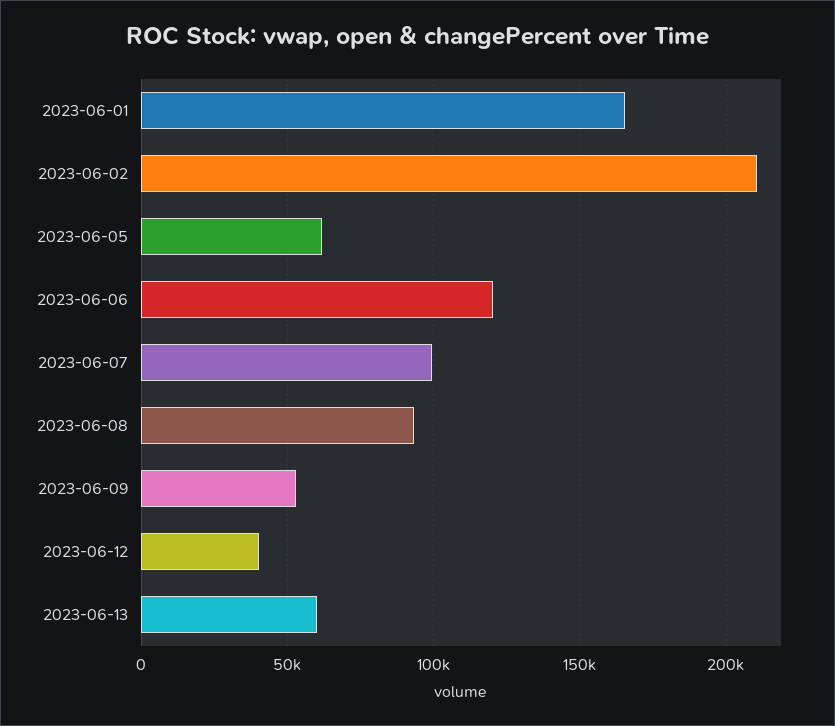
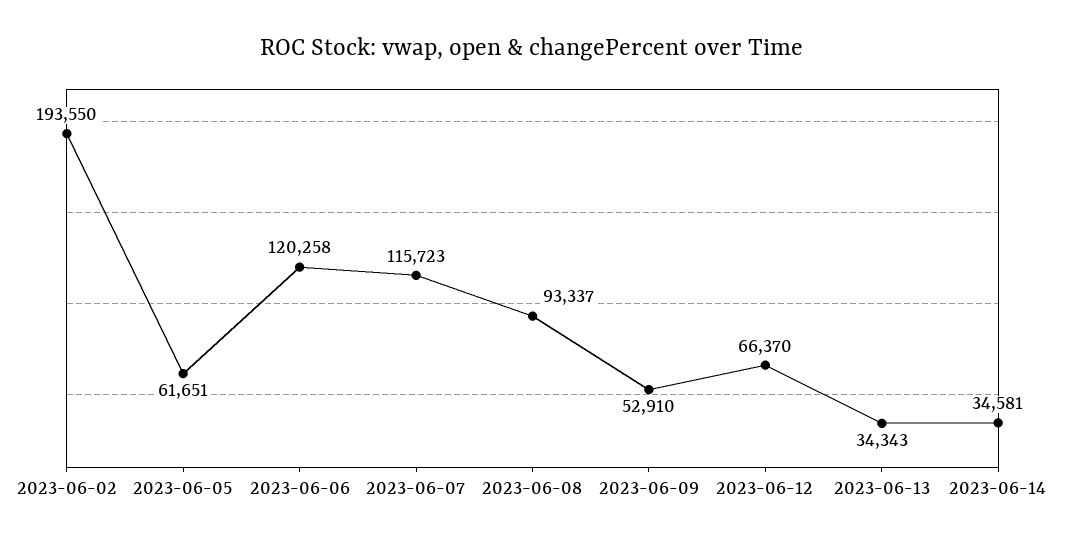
2023-06-01: 165000 -> none
2023-06-02: 210000 -> 193550
2023-06-07: 100000 -> 115723
2023-06-12: 40000 -> 66370
2023-06-13: 60000 -> 34343
2023-06-14: none -> 34581

